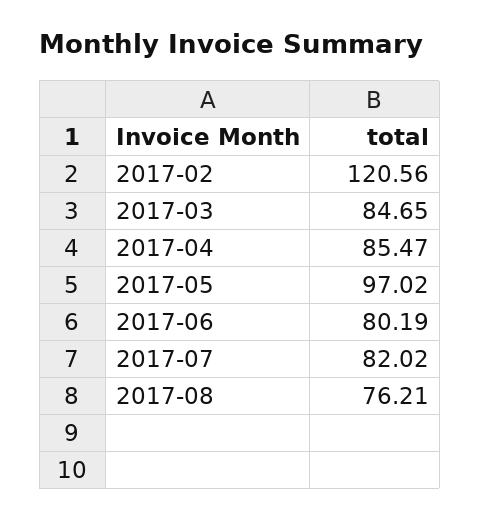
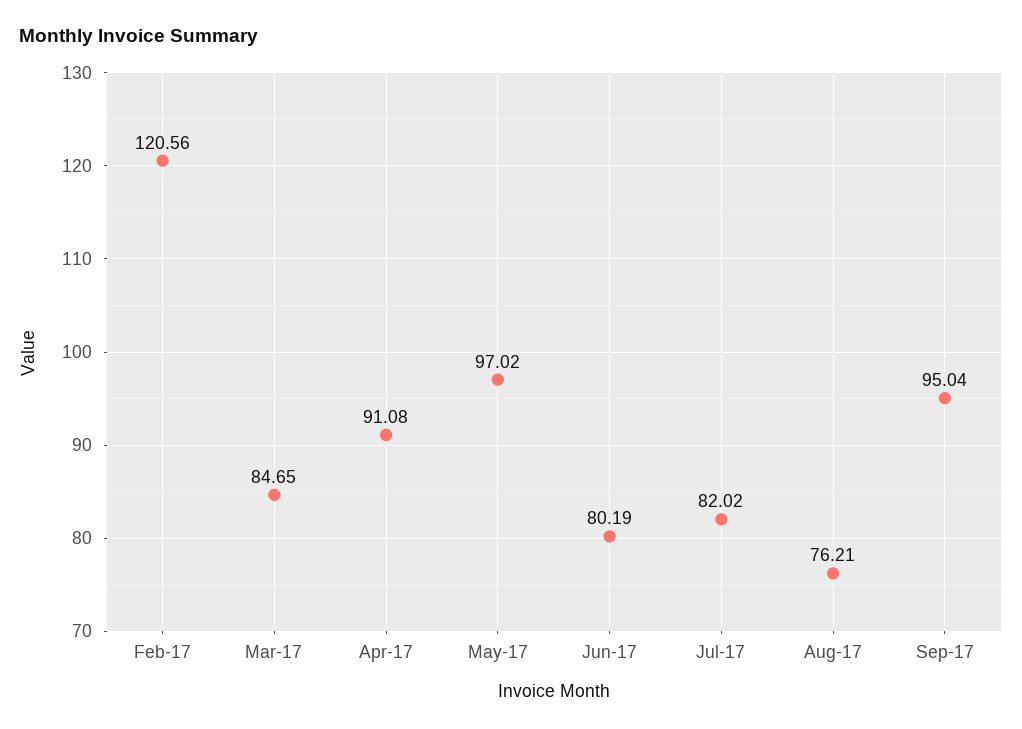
2017-04: 85.47 -> 91.08
Sep-17: none -> 95.04

